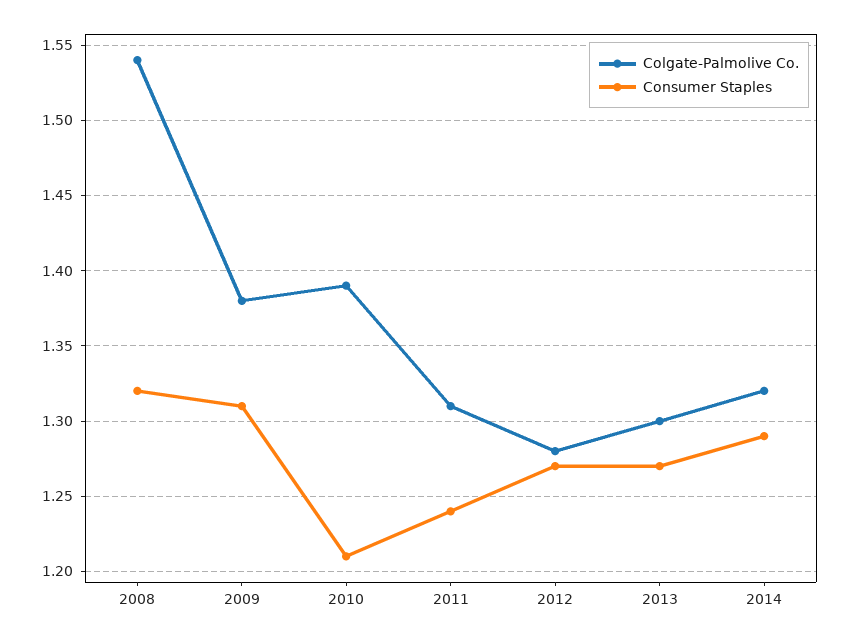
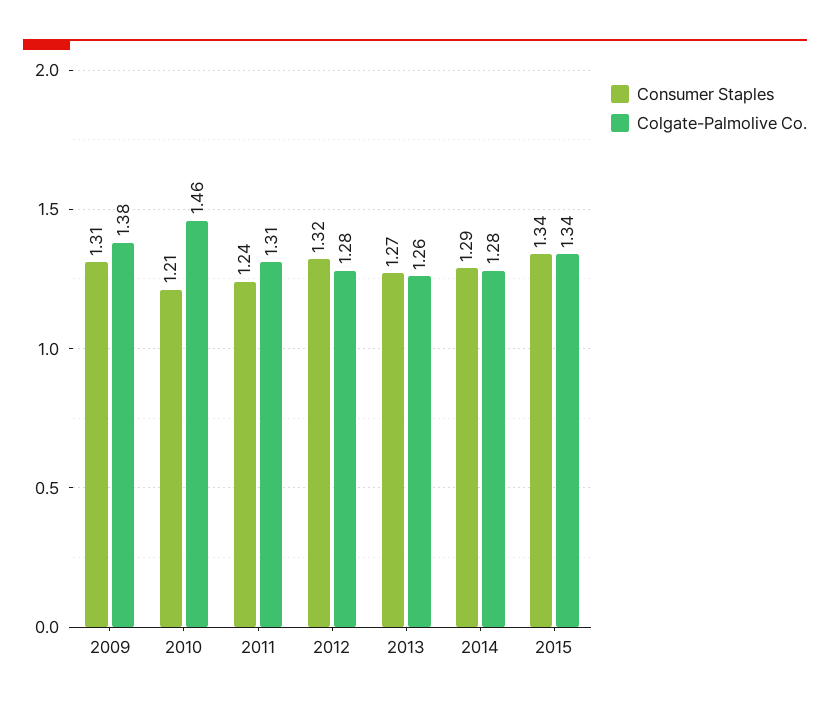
Colgate-Palmolive Co., 2008: 1.54 -> none
Consumer Staples, 2008: 1.32 -> none
Colgate-Palmolive Co., 2010: 1.39 -> 1.46
Consumer Staples, 2012: 1.27 -> 1.32
Colgate-Palmolive Co., 2013: 1.3 -> 1.26
Colgate-Palmolive Co., 2014: 1.32 -> 1.28
Consumer Staples, 2015: none -> 1.34
Colgate-Palmolive Co., 2015: none -> 1.34

